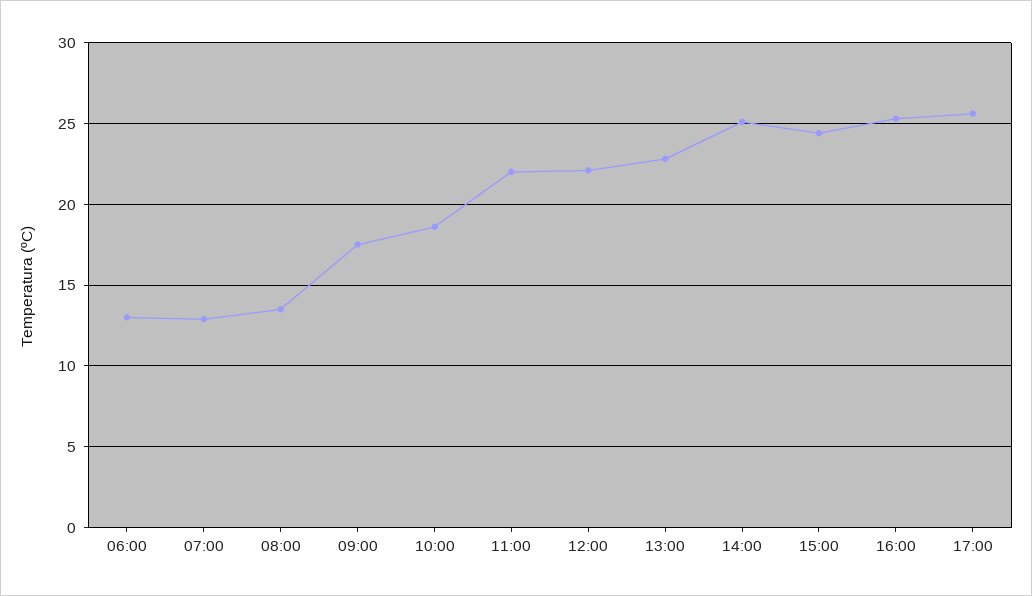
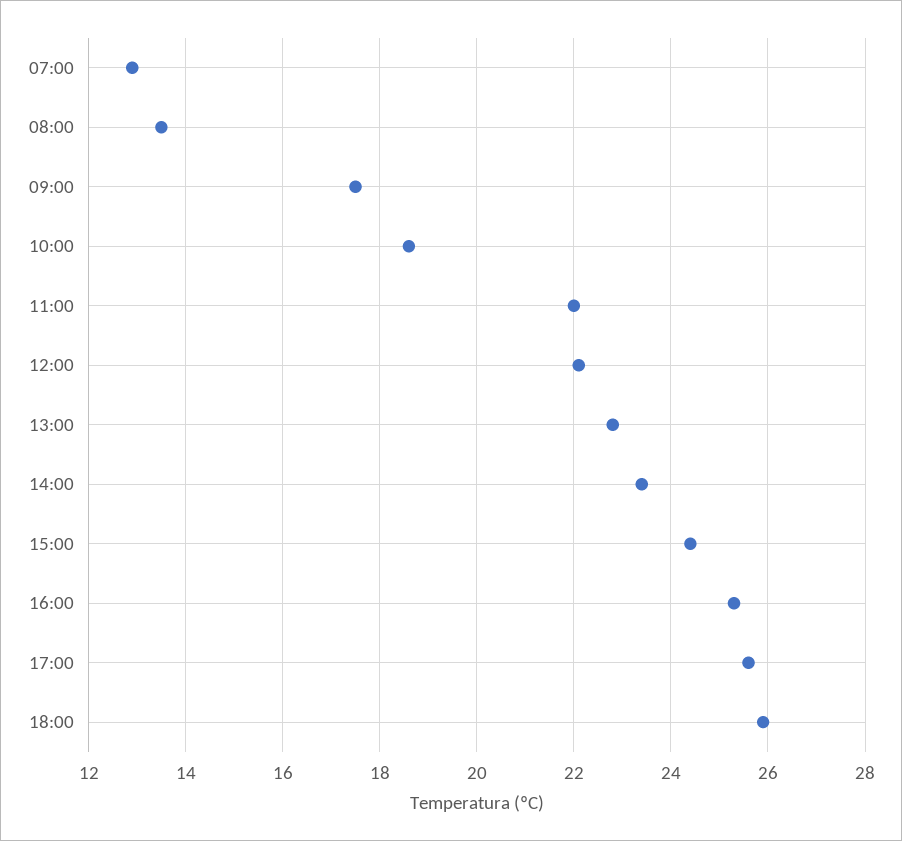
06:00: 13 -> none
14:00: 25 -> 23.5
18:00: none -> 26

